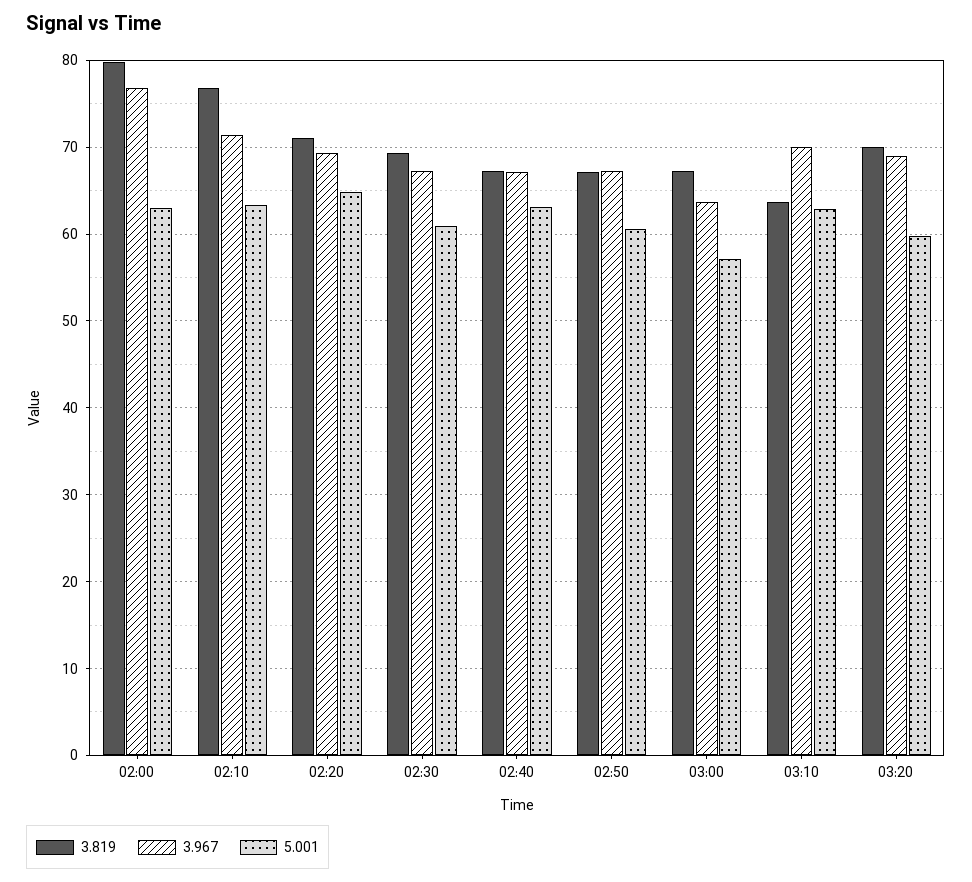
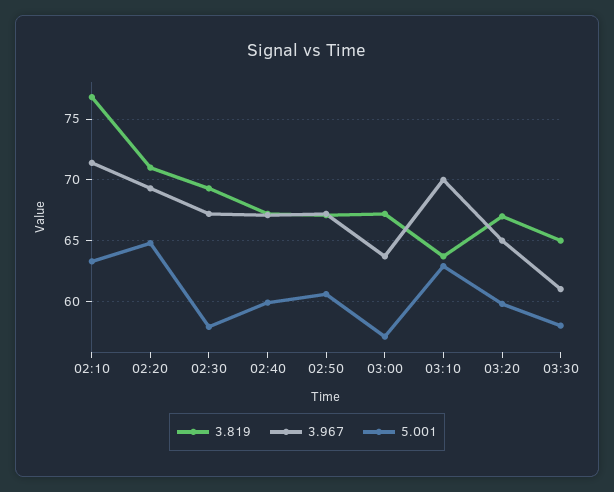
3.819, 02:00: 80 -> none
3.967, 02:00: 77 -> none
5.001, 02:00: 63 -> none
5.001, 02:30: 61 -> 58
5.001, 02:40: 63 -> 60
3.819, 03:20: 70 -> 67
3.967, 03:20: 69 -> 65
3.819, 03:30: none -> 65
3.967, 03:30: none -> 61
5.001, 03:30: none -> 58

